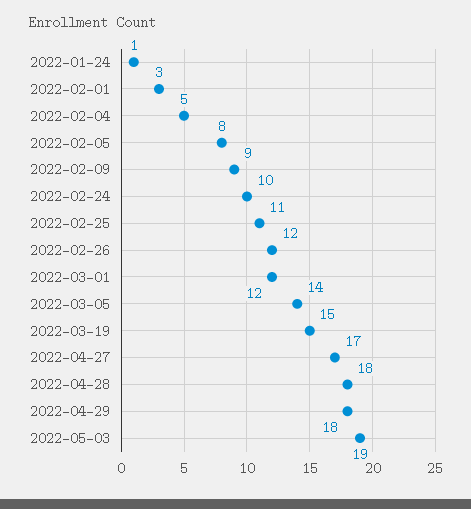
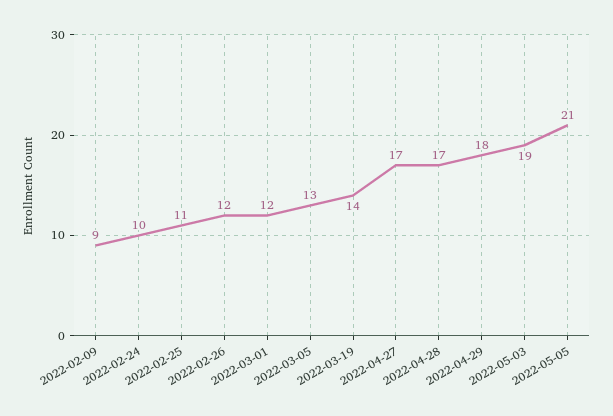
2022-01-24: 1 -> none
2022-02-01: 3 -> none
2022-02-04: 5 -> none
2022-02-05: 8 -> none
2022-03-05: 14 -> 13
2022-03-19: 15 -> 14
2022-04-28: 18 -> 17
2022-05-05: none -> 21

